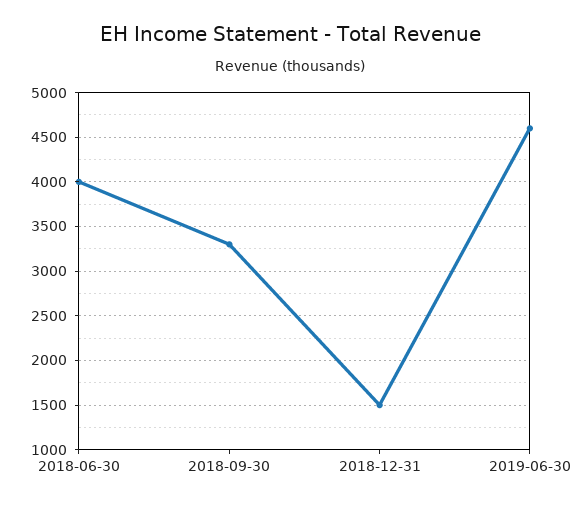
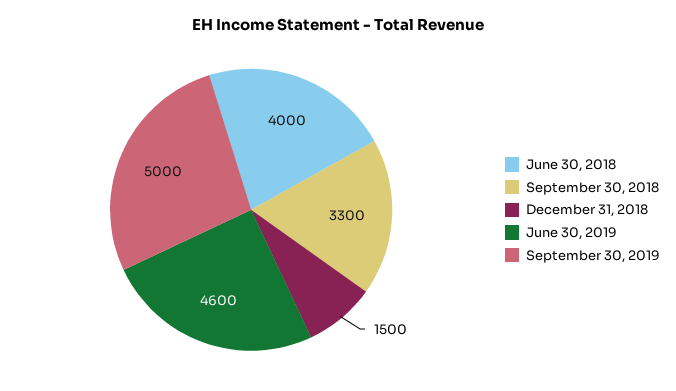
September 30, 2019: none -> 5000

